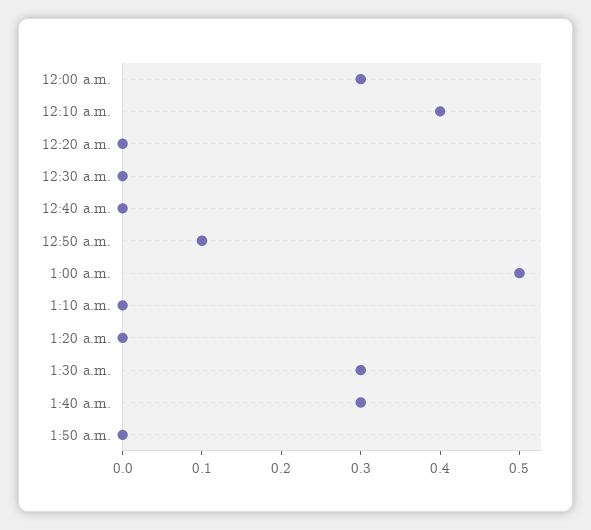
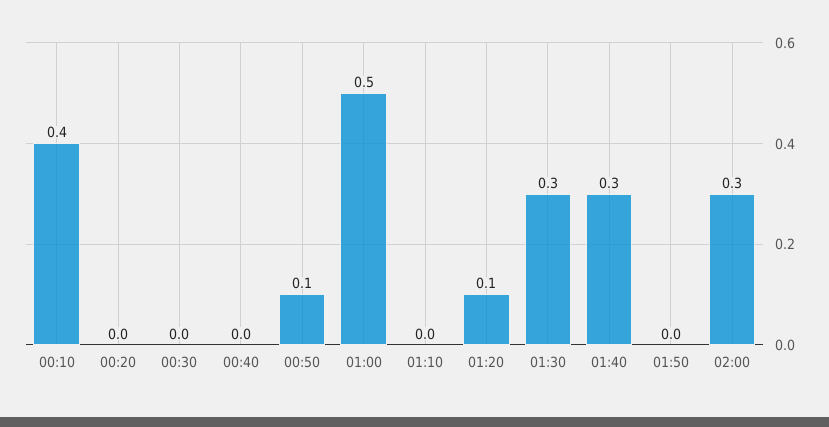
12:00 a.m.: 0.3 -> none
1:20 a.m.: 0 -> 0.1
02:00: none -> 0.3

